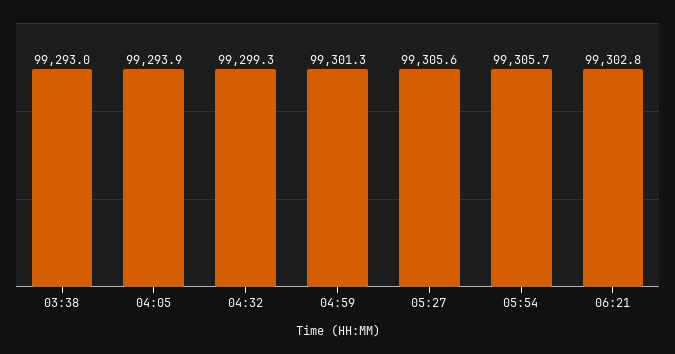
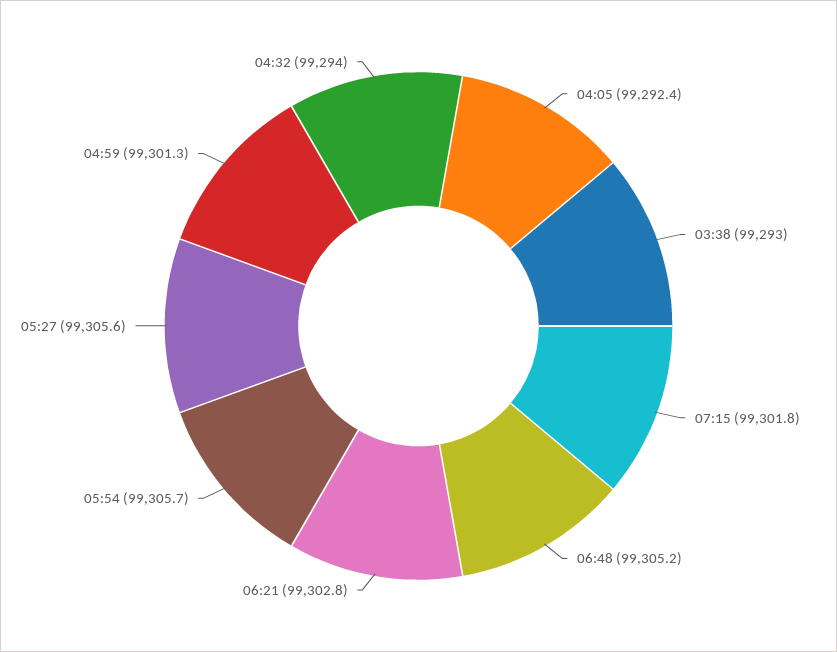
04:05: 99293.9 -> 99292.4
04:32: 99299.3 -> 99294
07:15: none -> 99301.8
06:48: none -> 99305.2

